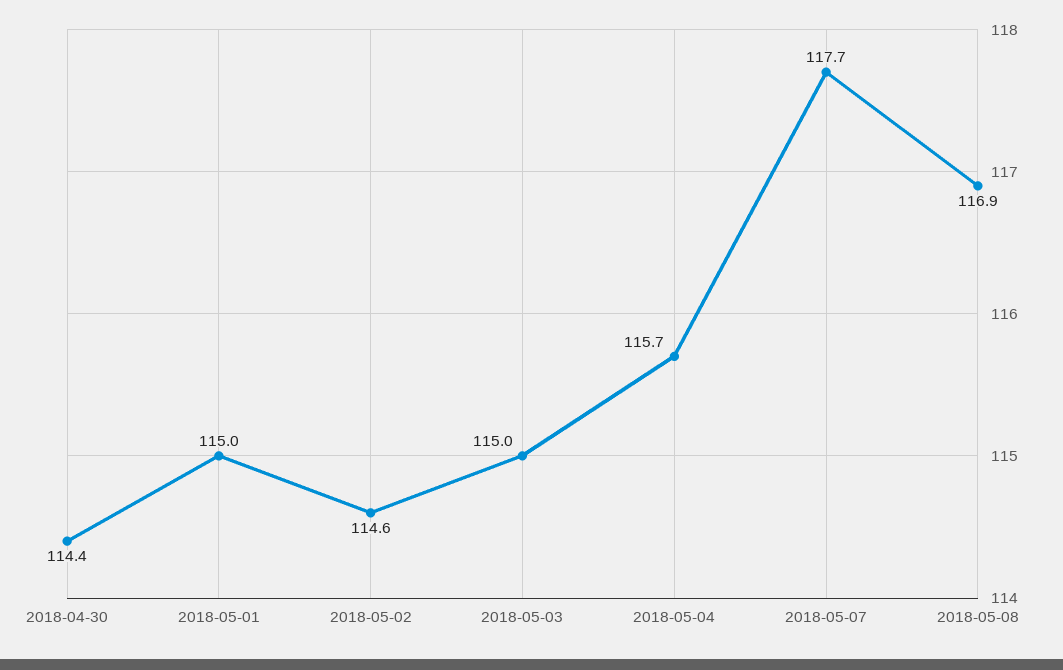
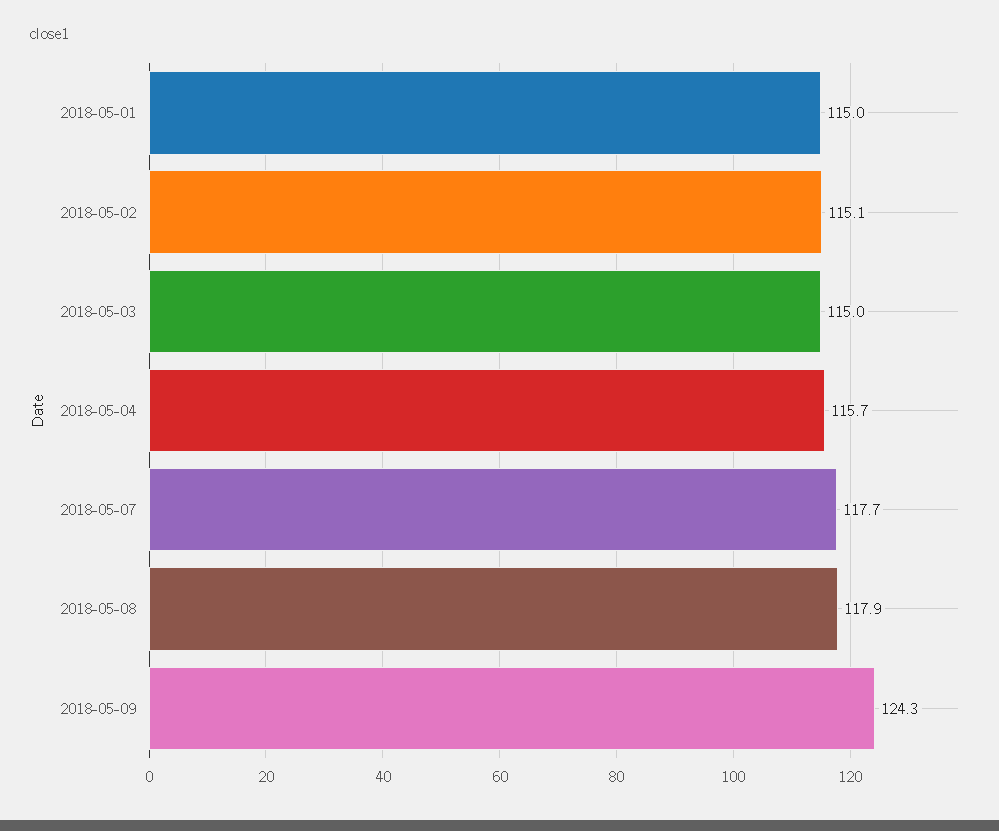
2018-04-30: 114.4 -> none
2018-05-02: 114.6 -> 115.1
2018-05-08: 116.9 -> 117.9
2018-05-09: none -> 124.3

